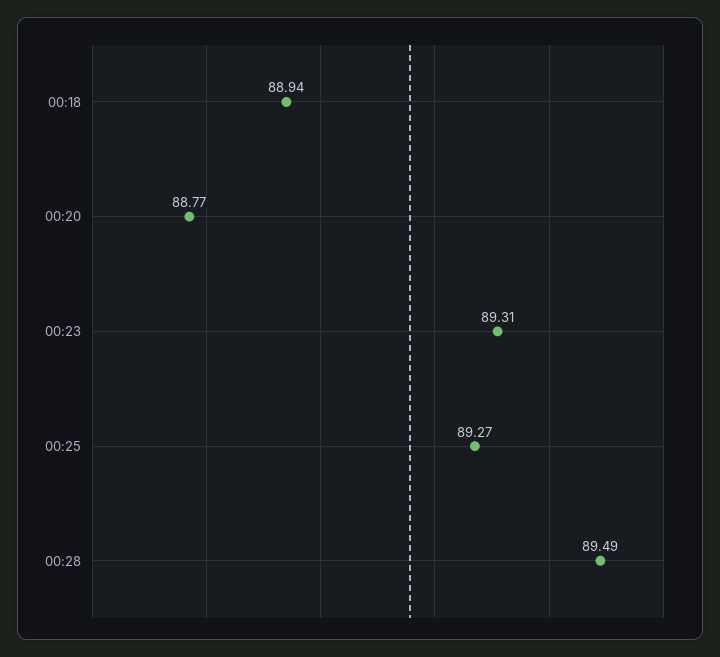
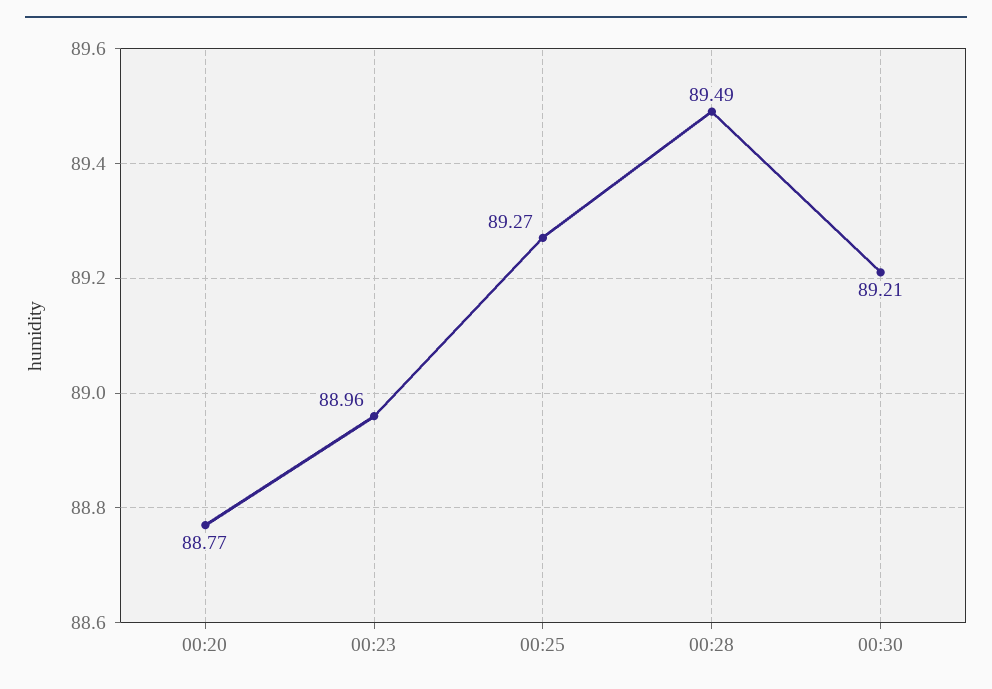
00:18: 88.94 -> none
00:23: 89.31 -> 88.96
00:30: none -> 89.21

